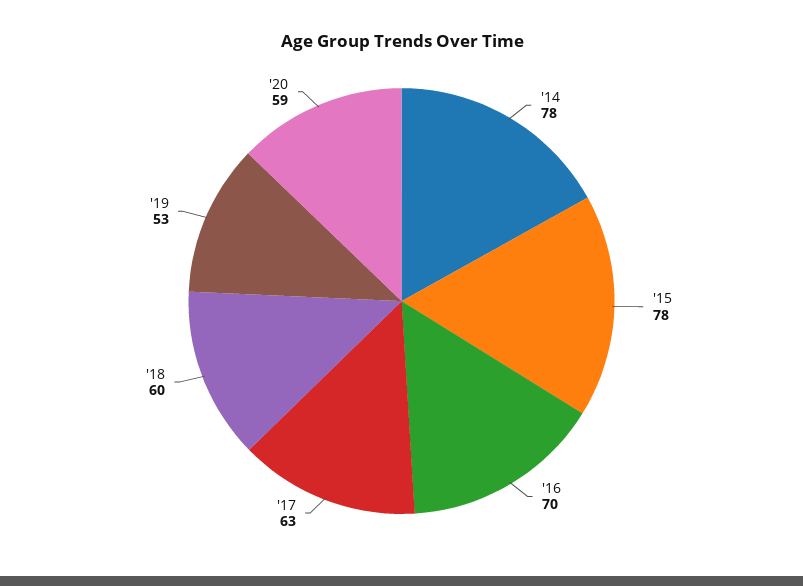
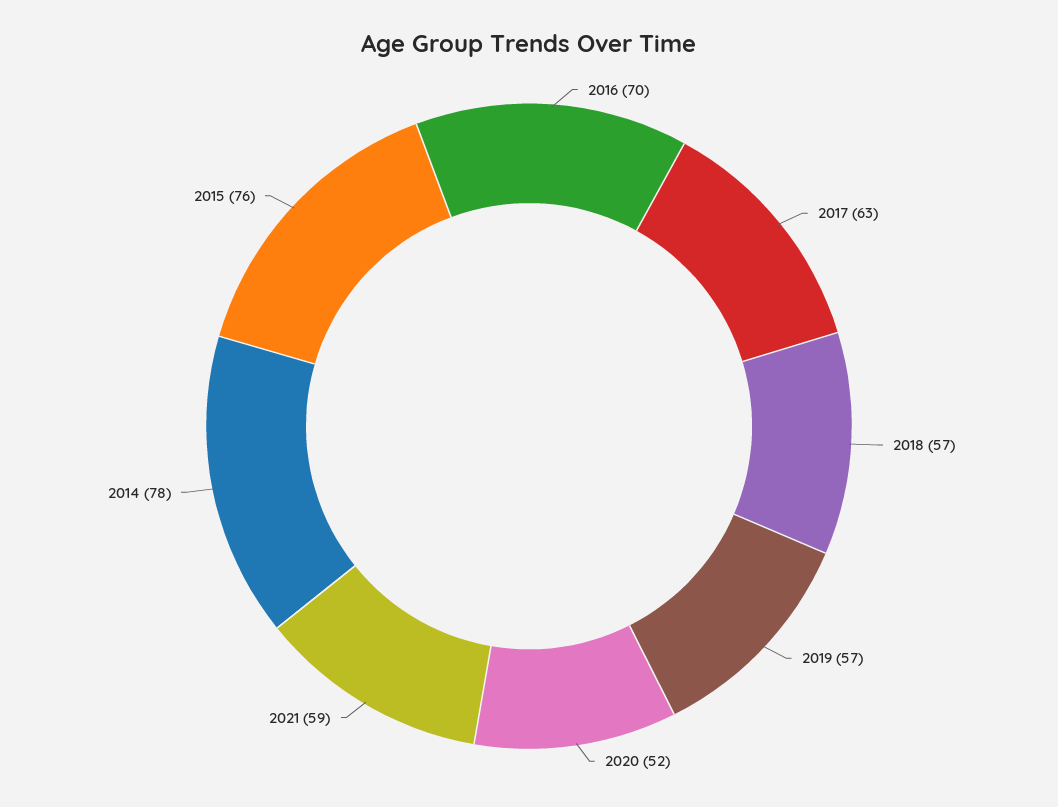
'15: 78 -> 76
'18: 60 -> 57
'19: 53 -> 57
'20: 59 -> 52
2021: none -> 59

